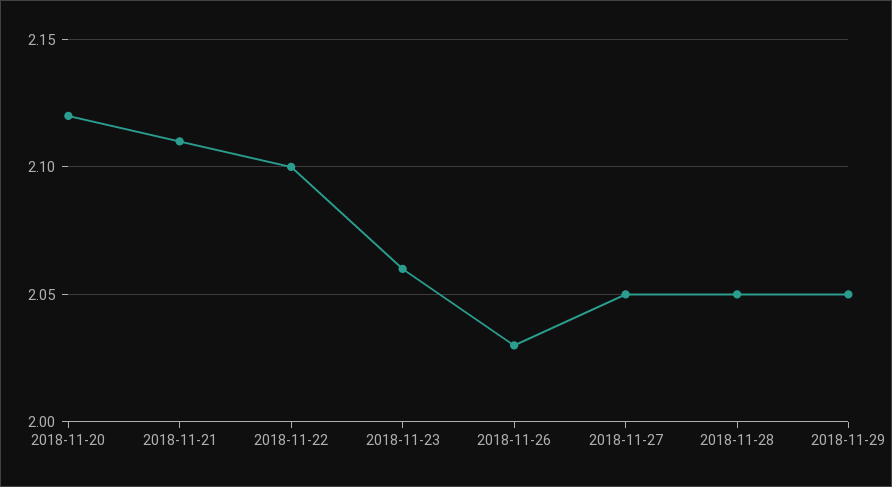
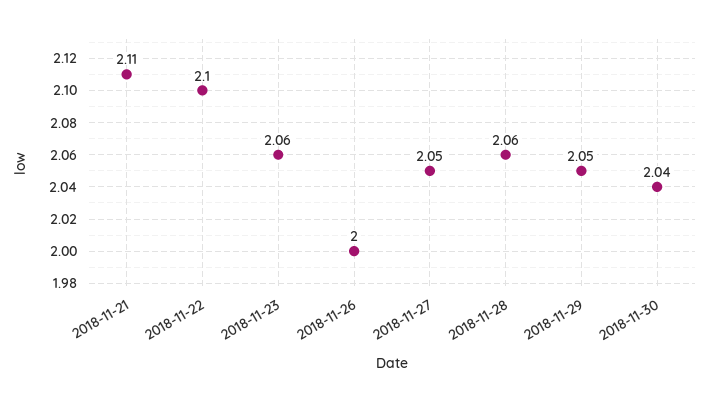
2018-11-20: 2.12 -> none
2018-11-26: 2.03 -> 2
2018-11-28: 2.05 -> 2.06
2018-11-30: none -> 2.04

